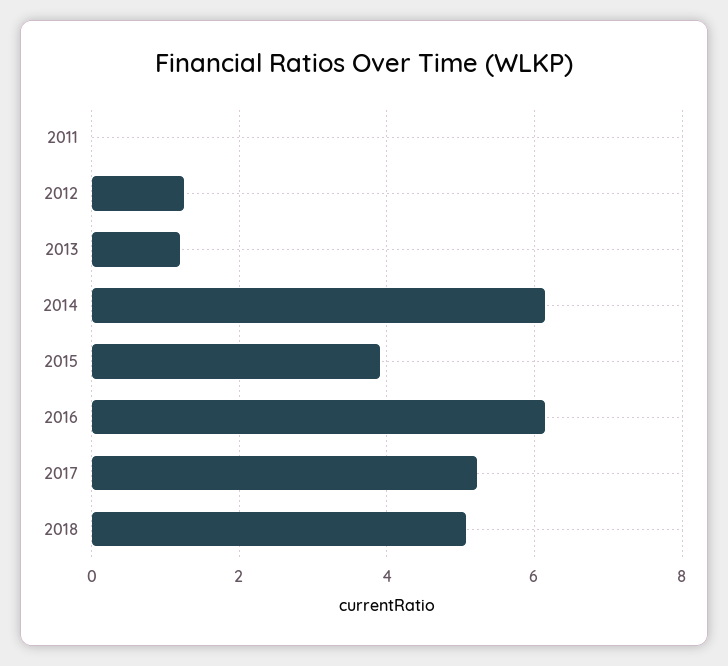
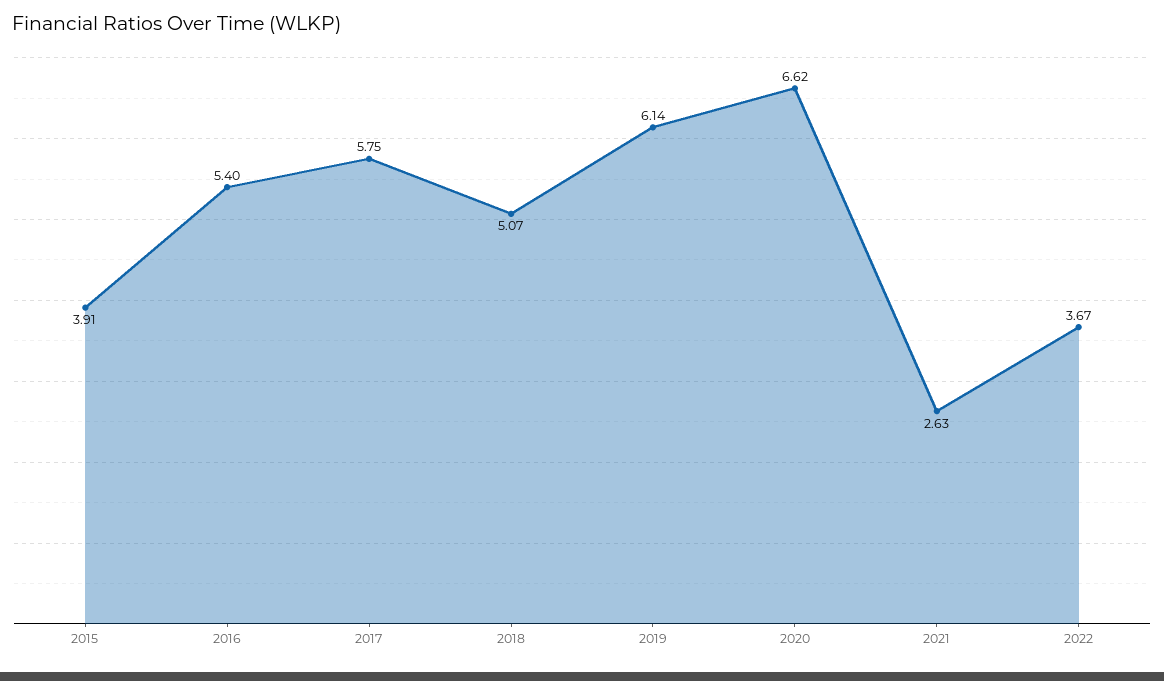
2011: 0 -> none
2012: 1.2 -> none
2013: 1.2 -> none
2014: 6.2 -> none
2016: 6.2 -> 5.4
2017: 5.2 -> 5.75
2019: none -> 6.14
2020: none -> 6.62
2021: none -> 2.63
2022: none -> 3.67

